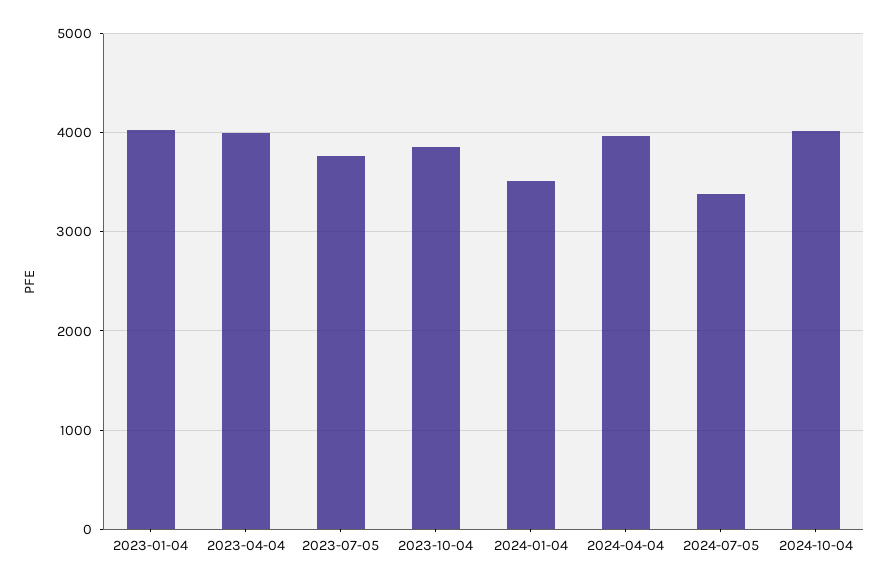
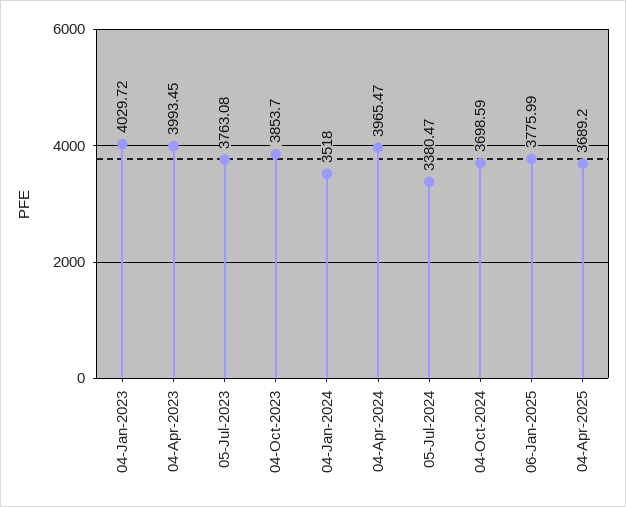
2024-10-04: 4000 -> 3698.59
06-Jan-2025: none -> 3775.99
04-Apr-2025: none -> 3689.2

